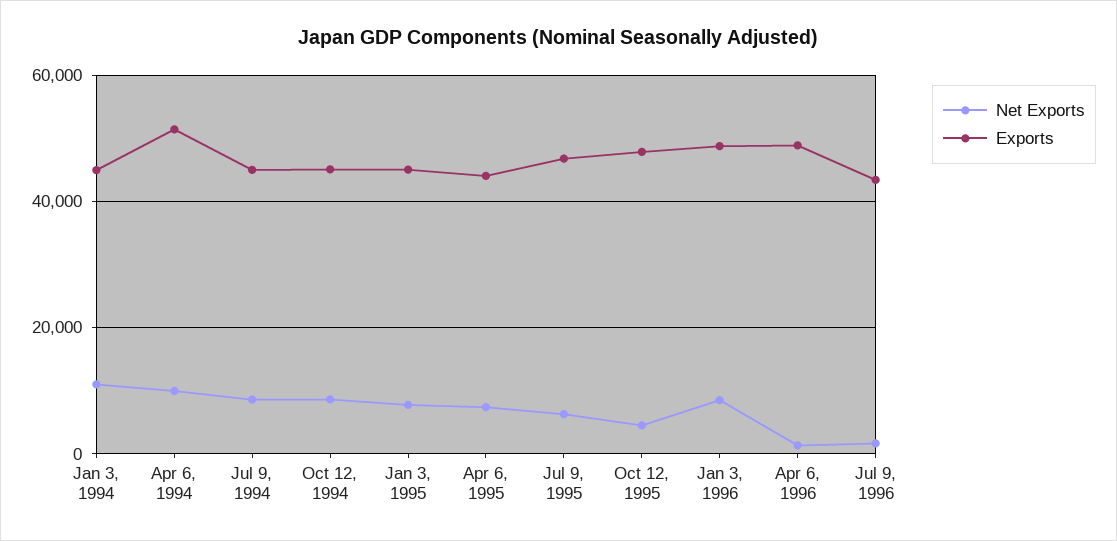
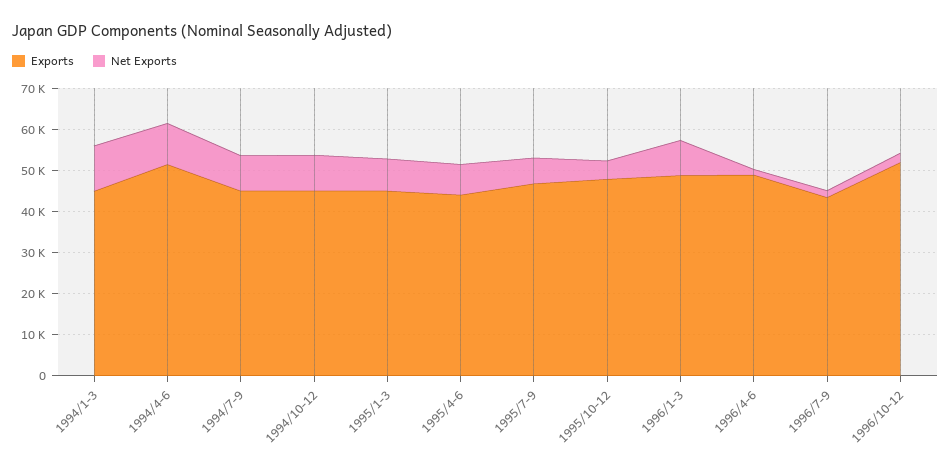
Exports, 1996/10-12: none -> 52000
Net Exports, 1996/10-12: none -> 2000

